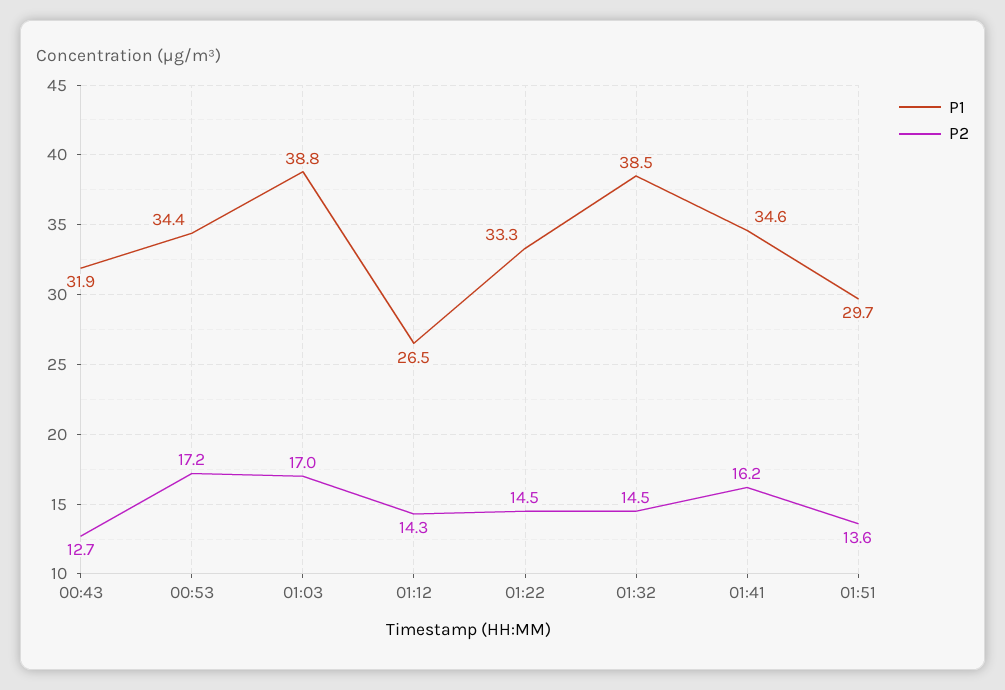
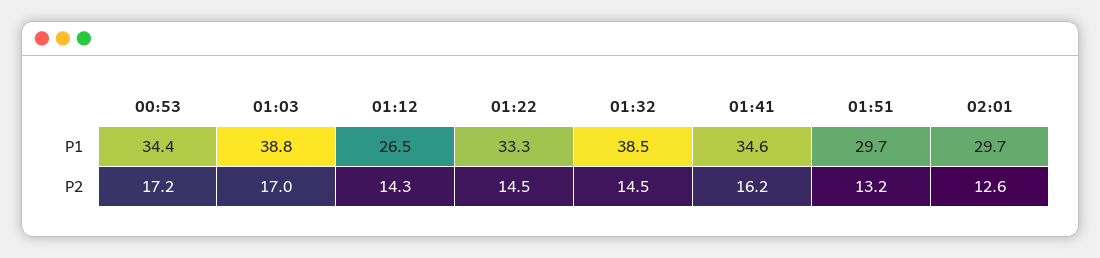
P1, 00:43: 31.9 -> none
P2, 00:43: 12.7 -> none
P2, 01:51: 13.6 -> 13.2
P1, 02:01: none -> 29.7
P2, 02:01: none -> 12.6

